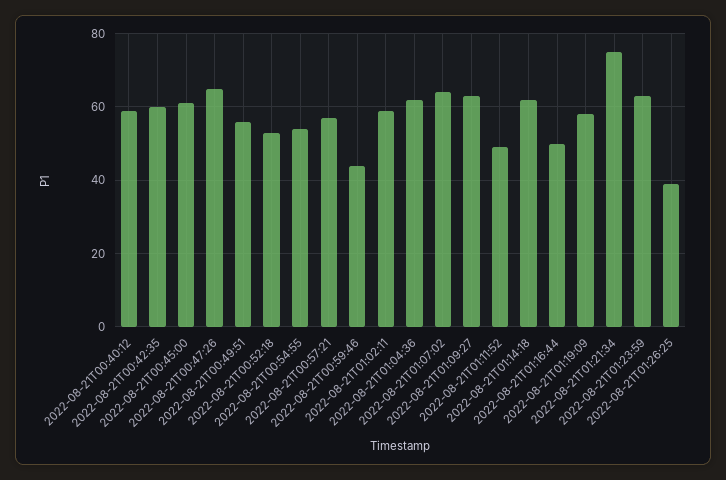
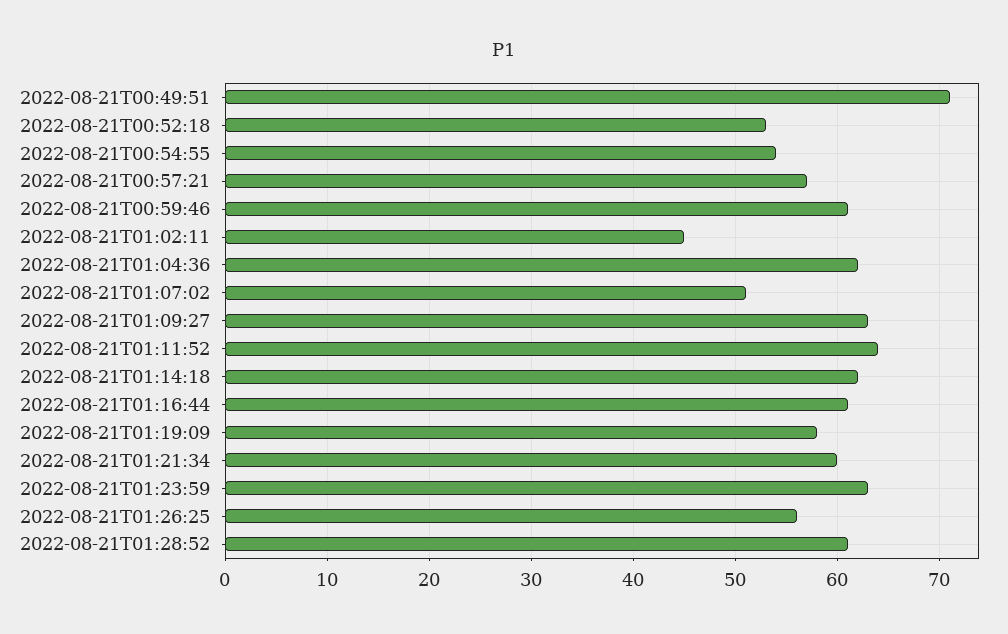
2022-08-21T00:40:12: 60 -> none
2022-08-21T00:42:35: 60 -> none
2022-08-21T00:45:00: 60 -> none
2022-08-21T00:47:26: 65 -> none
2022-08-21T00:49:51: 55 -> 71
2022-08-21T00:59:46: 45 -> 61
2022-08-21T01:02:11: 60 -> 45
2022-08-21T01:07:02: 65 -> 51
2022-08-21T01:11:52: 50 -> 64
2022-08-21T01:16:44: 50 -> 61
2022-08-21T01:21:34: 75 -> 60
2022-08-21T01:26:25: 40 -> 56
2022-08-21T01:28:52: none -> 61

